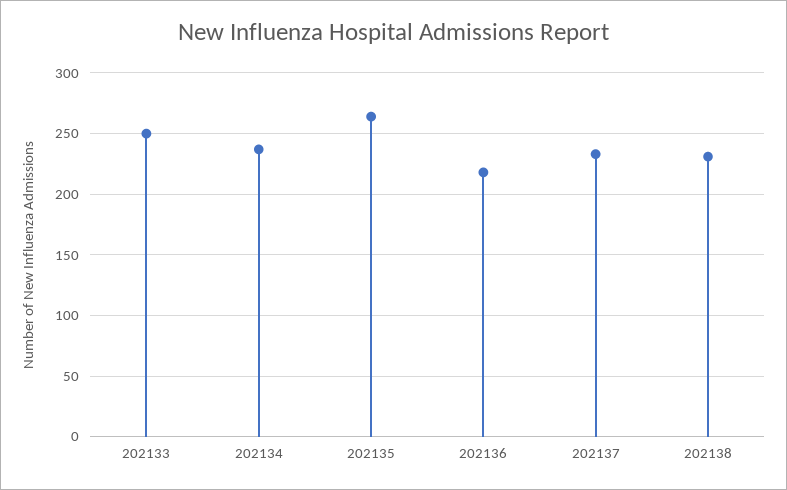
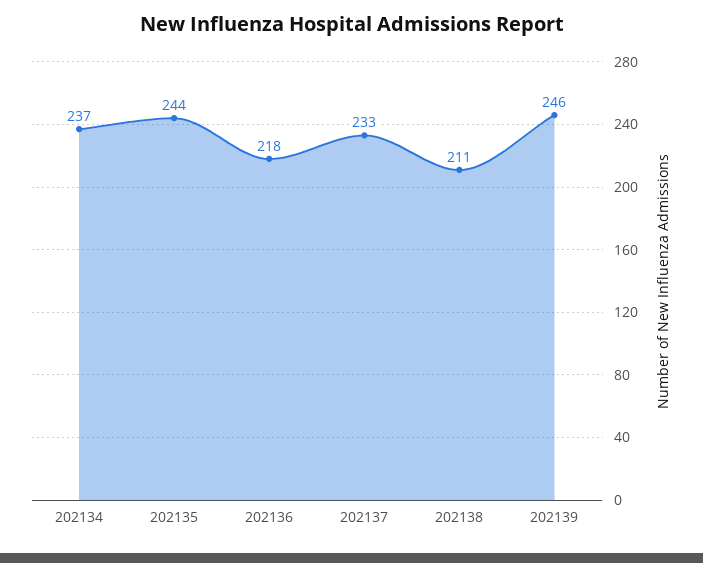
202133: 250 -> none
202135: 265 -> 244
202138: 230 -> 211
202139: none -> 246

